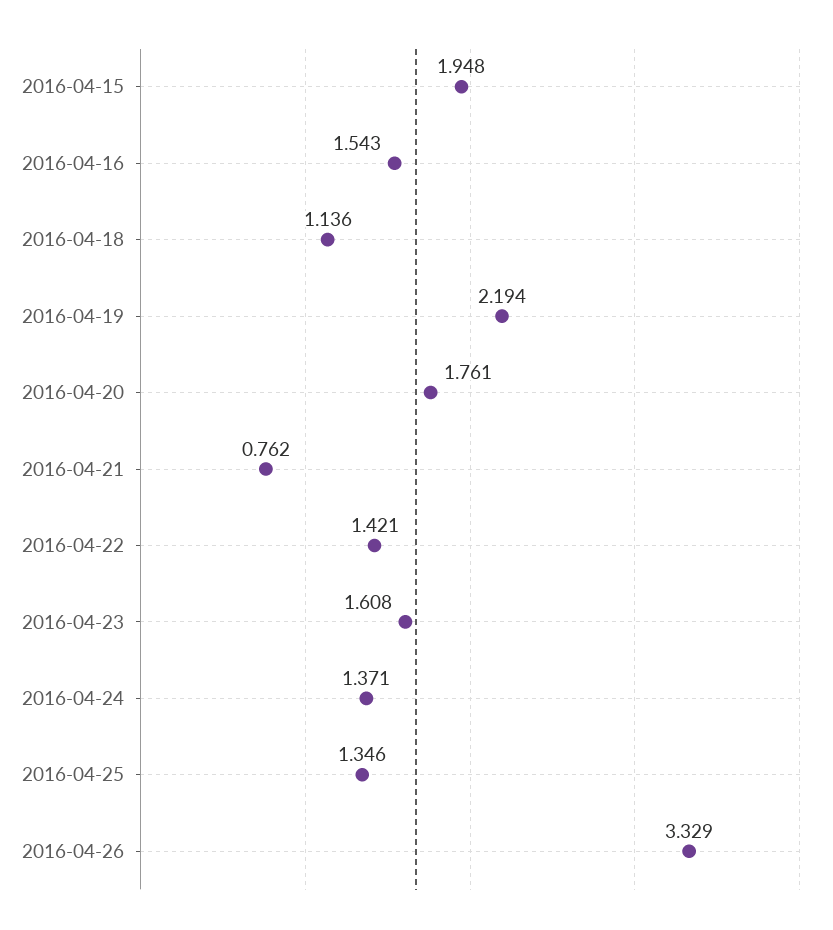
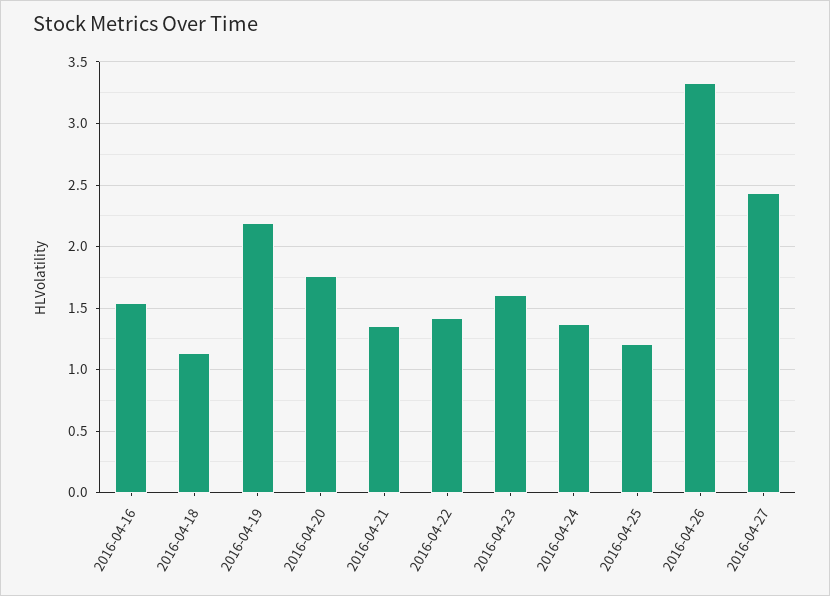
2016-04-15: 1.948 -> none
2016-04-21: 0.762 -> 1.35
2016-04-25: 1.346 -> 1.2
2016-04-27: none -> 2.45

